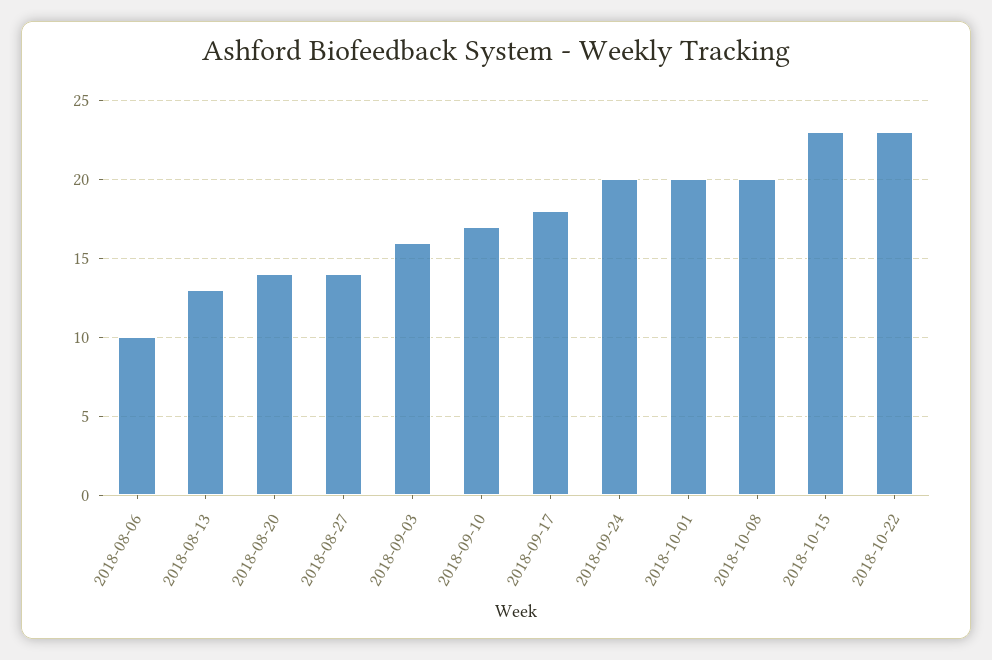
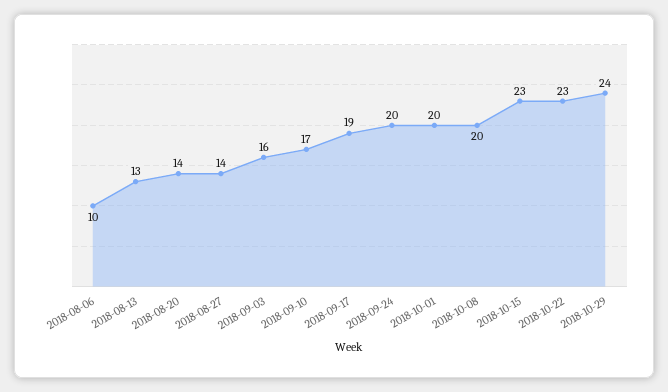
2018-09-17: 18 -> 19
2018-10-29: none -> 24

